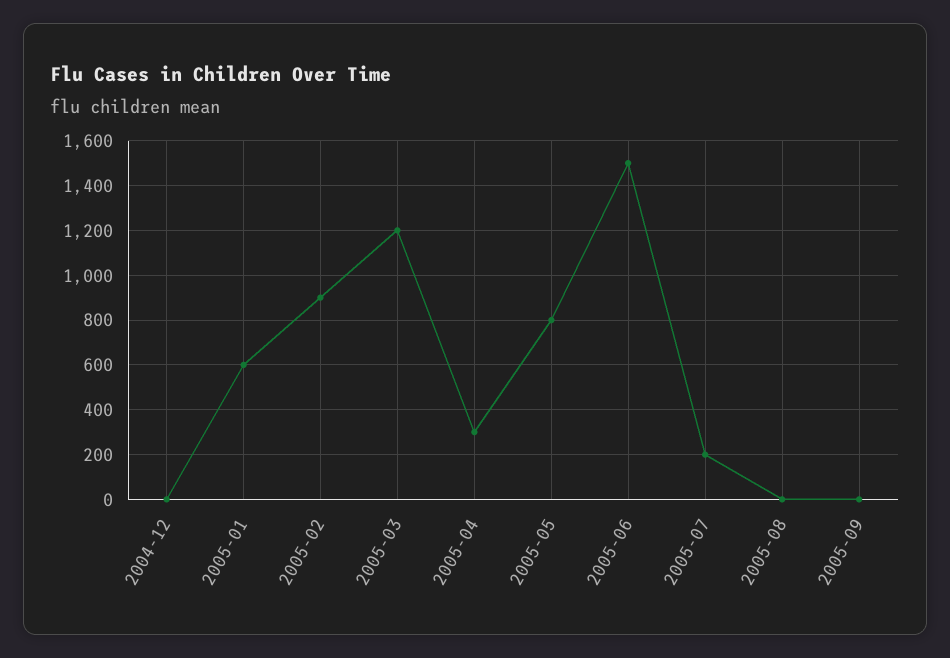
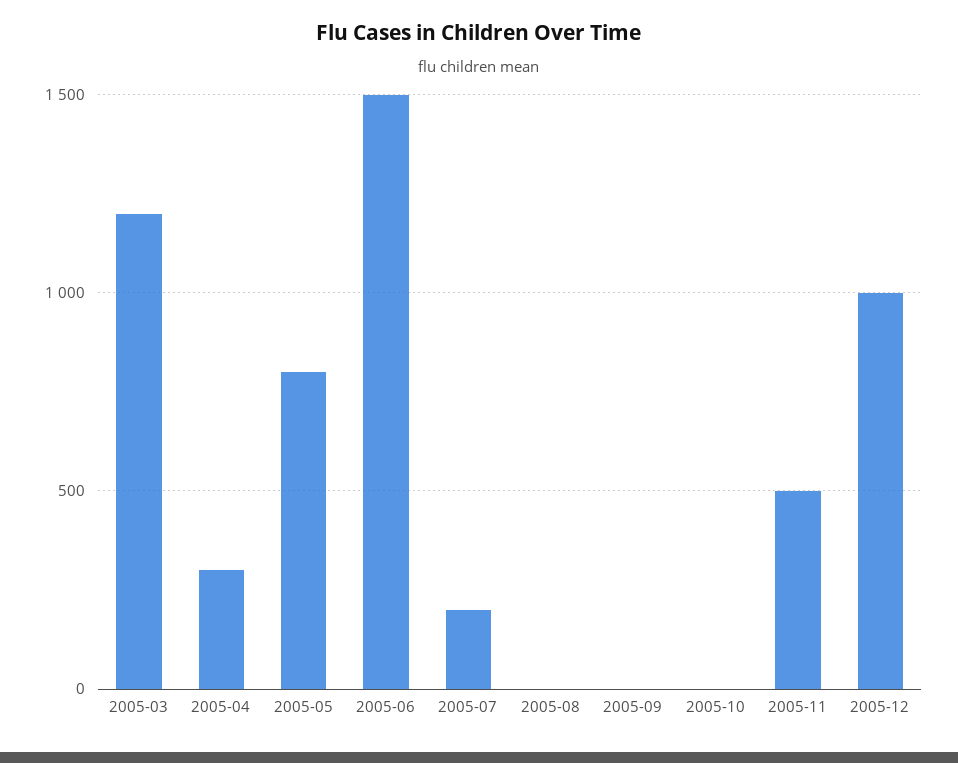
2004-12: 0 -> none
2005-01: 600 -> none
2005-02: 900 -> none
2005-10: none -> 0
2005-11: none -> 500
2005-12: none -> 1000

